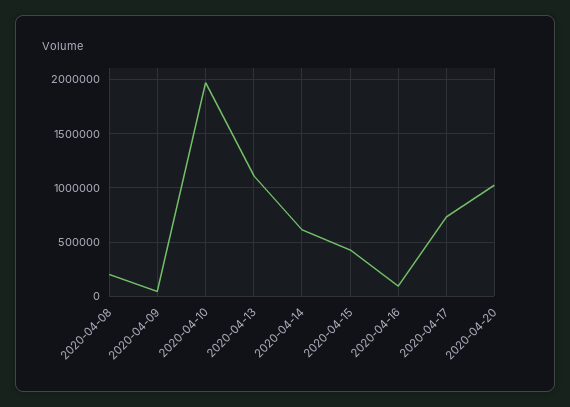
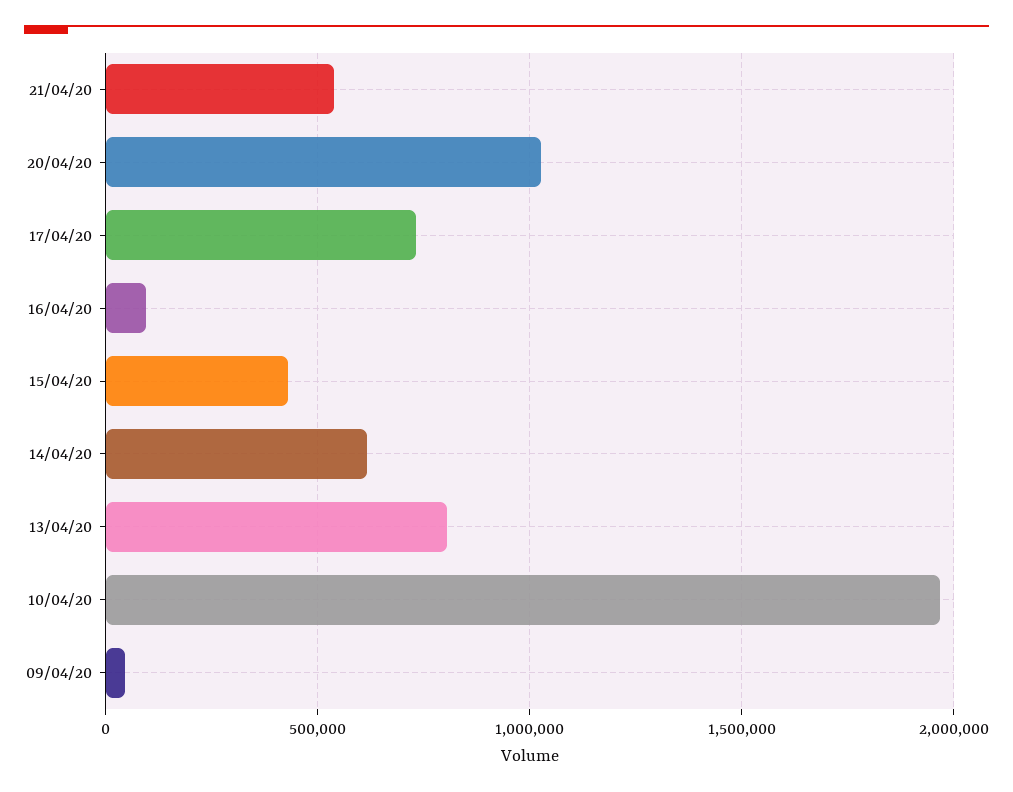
2020-04-08: 200000 -> none
2020-04-13: 1100000 -> 800000
21/04/20: none -> 550000

